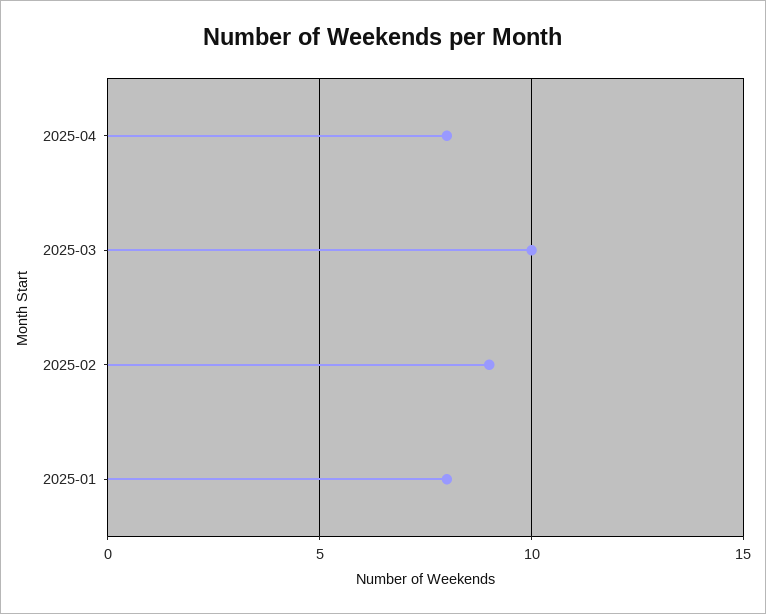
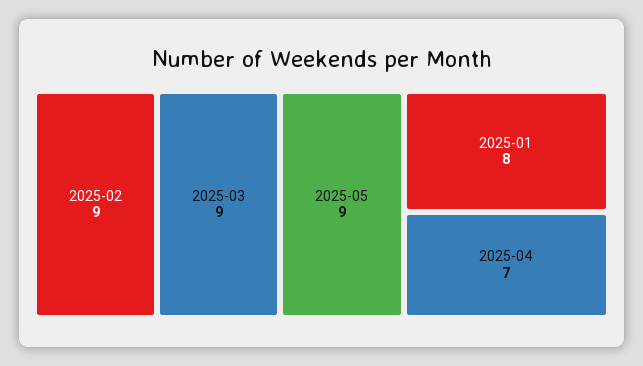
2025-04: 8 -> 7
2025-03: 10 -> 9
2025-05: none -> 9

